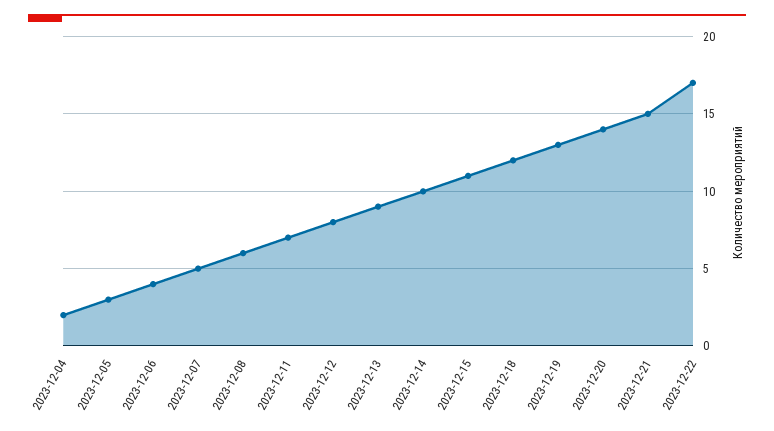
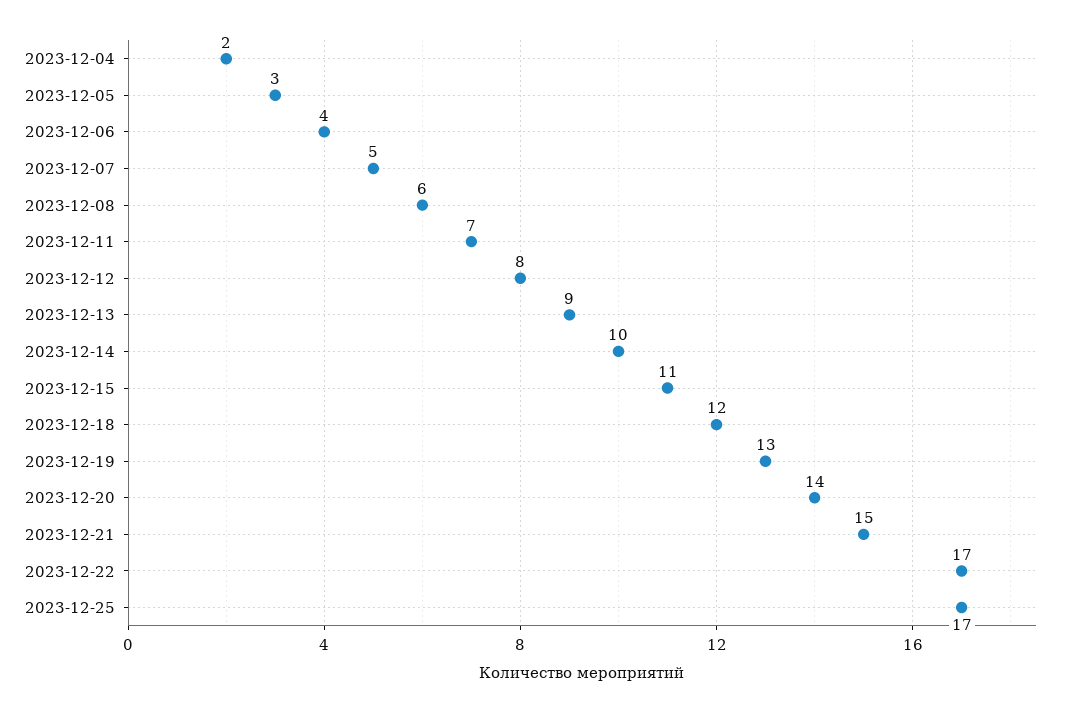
2023-12-25: none -> 17

